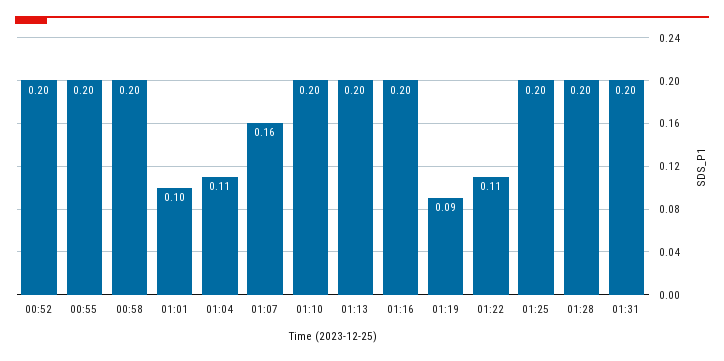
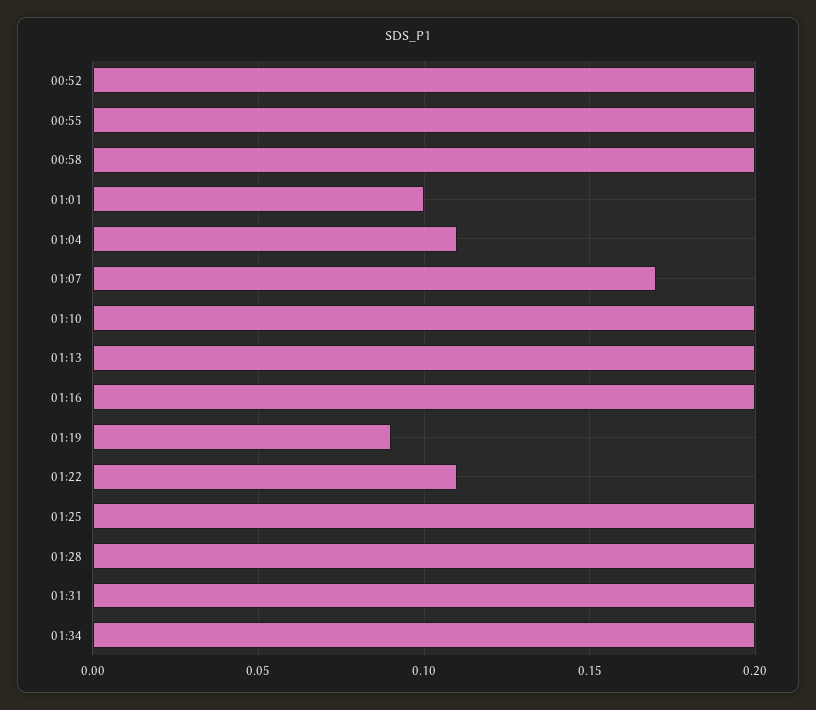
01:07: 0.16 -> 0.17
01:34: none -> 0.2

